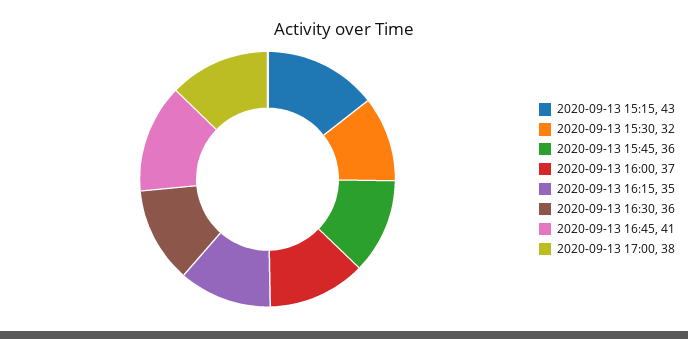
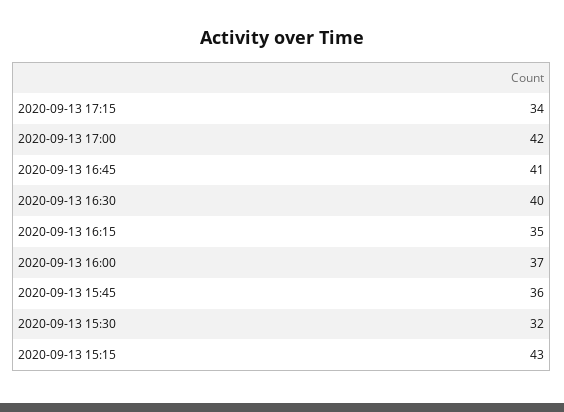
2020-09-13 16:30: 36 -> 40
2020-09-13 17:00: 38 -> 42
2020-09-13 17:15: none -> 34

